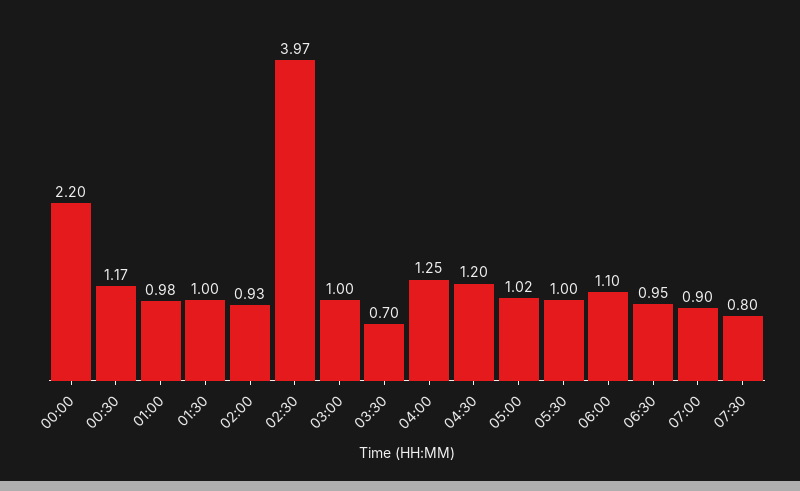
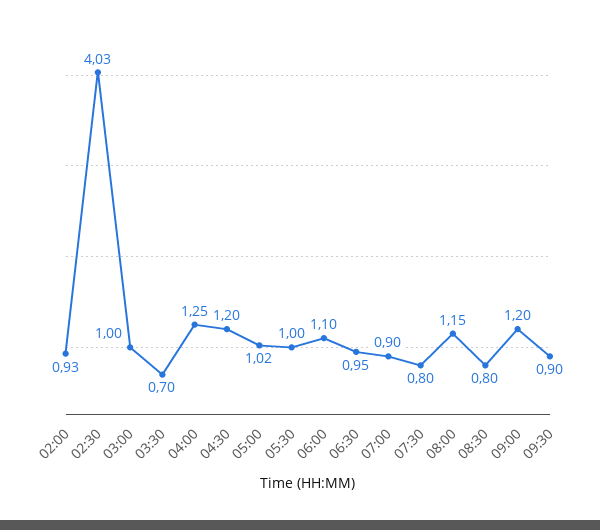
00:00: 2.2 -> none
00:30: 1.17 -> none
01:00: 0.98 -> none
01:30: 1 -> none
02:30: 3.97 -> 4.03
08:00: none -> 1.15
08:30: none -> 0.8
09:00: none -> 1.2
09:30: none -> 0.9

